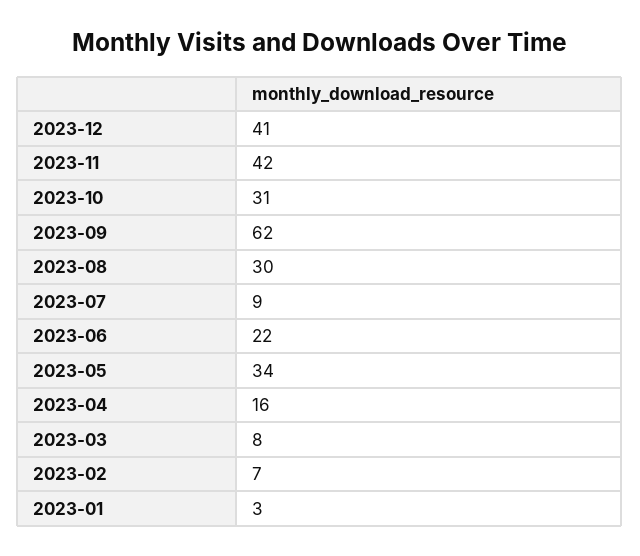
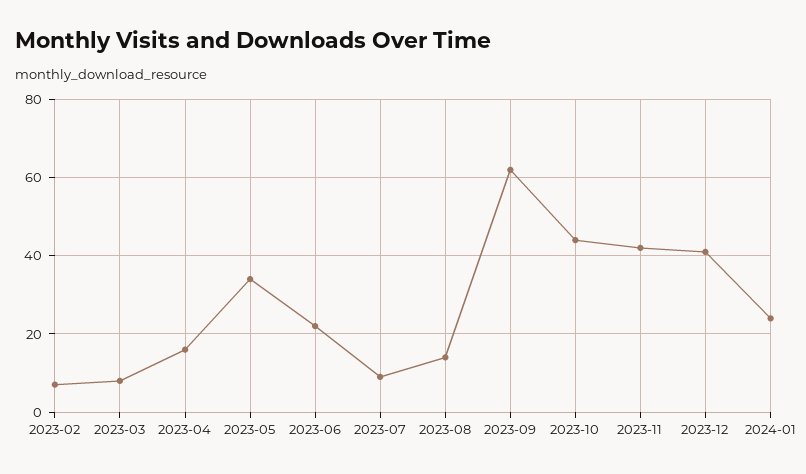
2023-10: 31 -> 45
2023-08: 30 -> 15
2023-01: 3 -> none
2024-01: none -> 25

